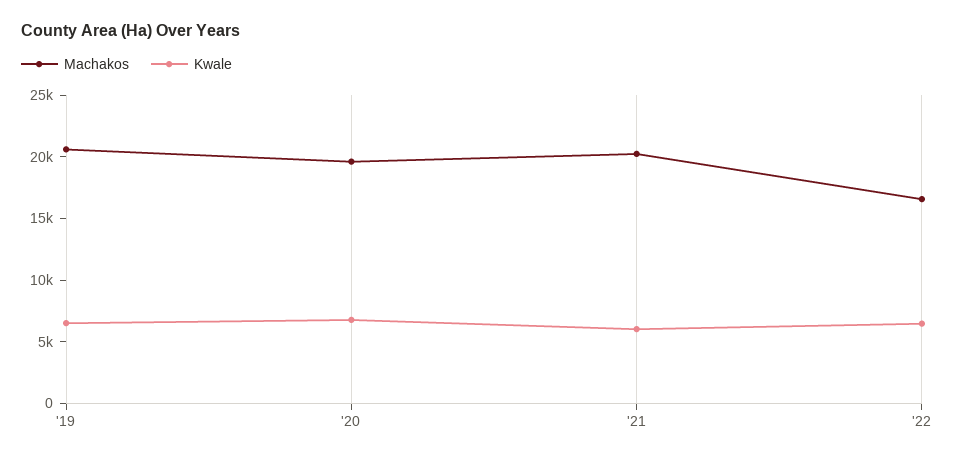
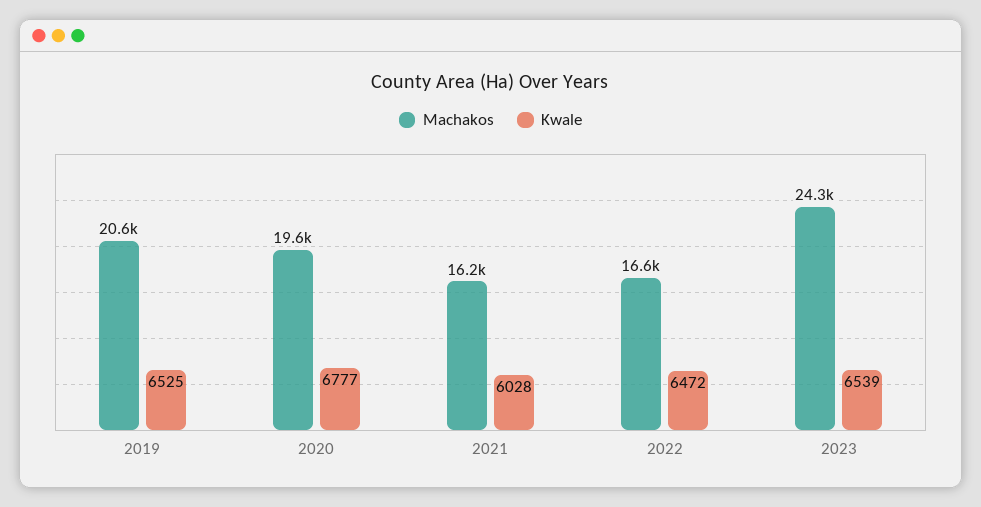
Machakos, '21: 20000 -> 16200
Machakos, 2023: none -> 24300
Kwale, 2023: none -> 6539

